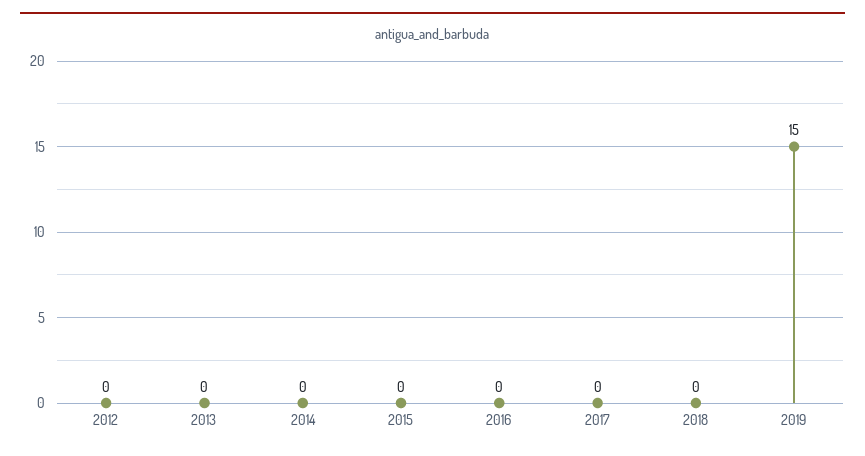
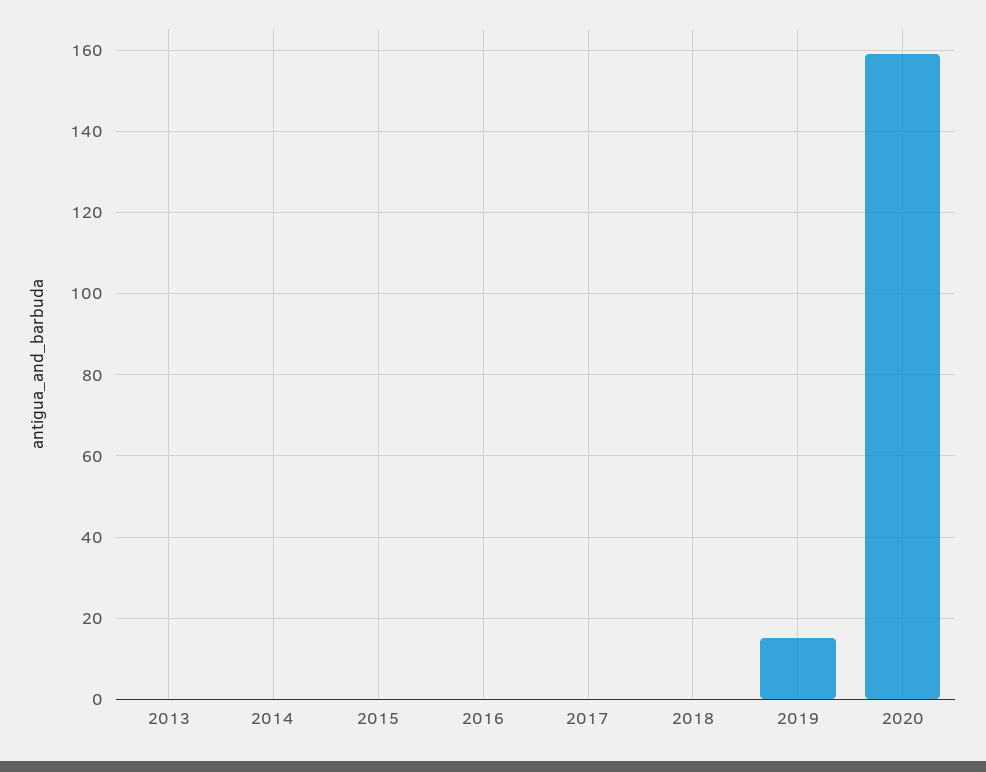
2012: 0 -> none
2020: none -> 160

